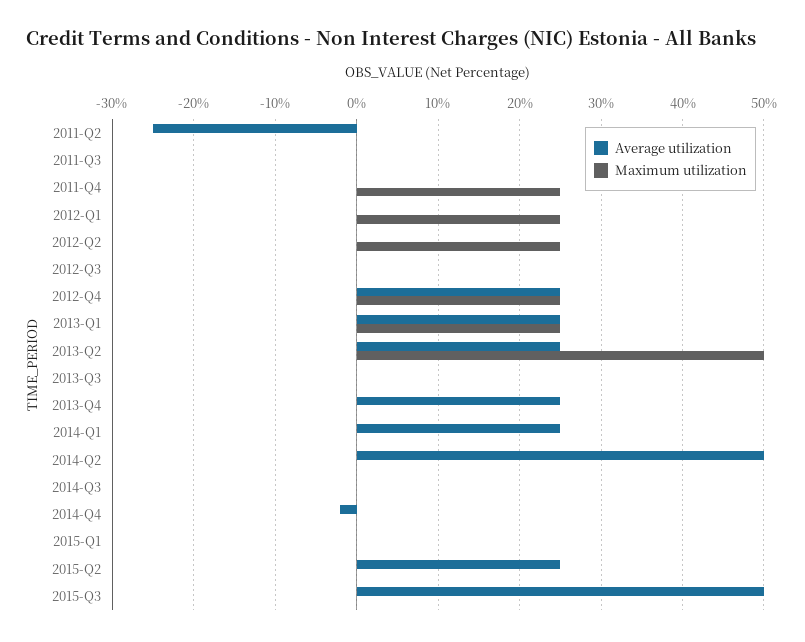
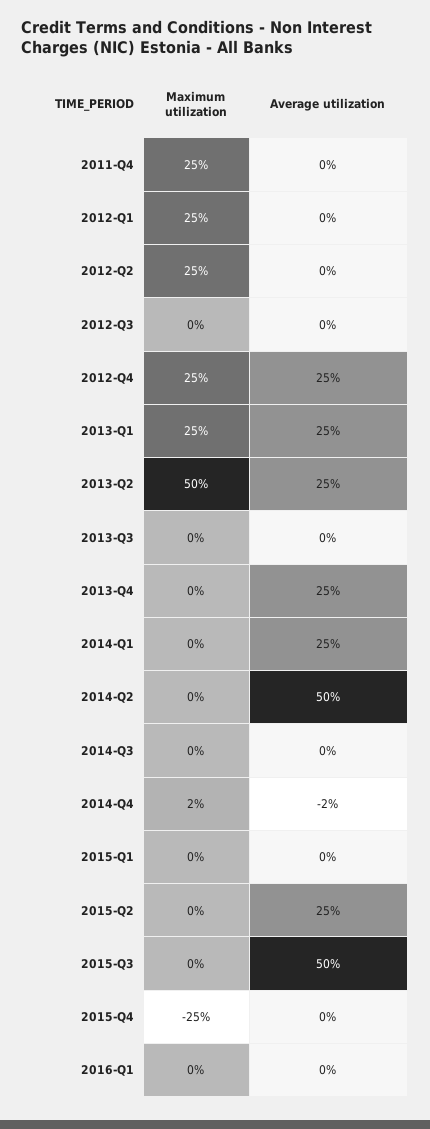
Average utilization, 2011-Q2: -25 -> none
Maximum utilization, 2011-Q2: 0 -> none
Average utilization, 2011-Q3: 0 -> none
Maximum utilization, 2011-Q3: 0 -> none
Maximum utilization, 2014-Q4: 0 -> 2
Maximum utilization, 2015-Q4: none -> -25
Average utilization, 2015-Q4: none -> 0
Maximum utilization, 2016-Q1: none -> 0
Average utilization, 2016-Q1: none -> 0

